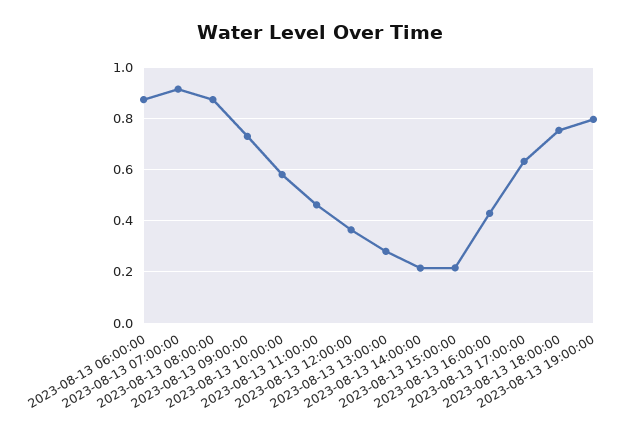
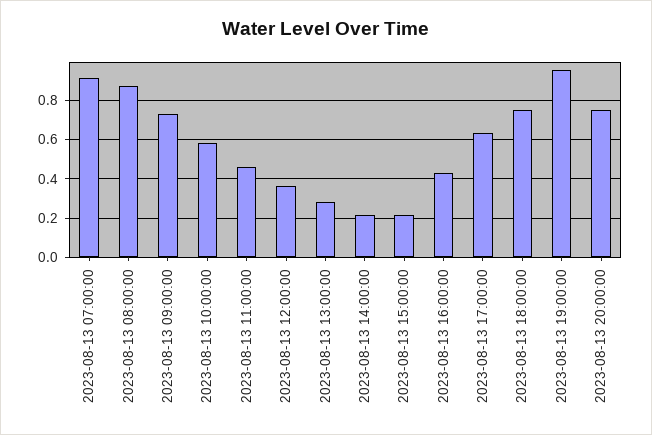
2023-08-13 06:00:00: 0.875 -> none
2023-08-13 19:00:00: 0.8 -> 0.95
2023-08-13 20:00:00: none -> 0.75

